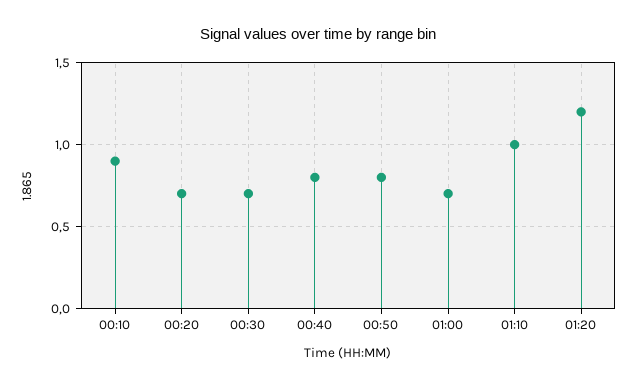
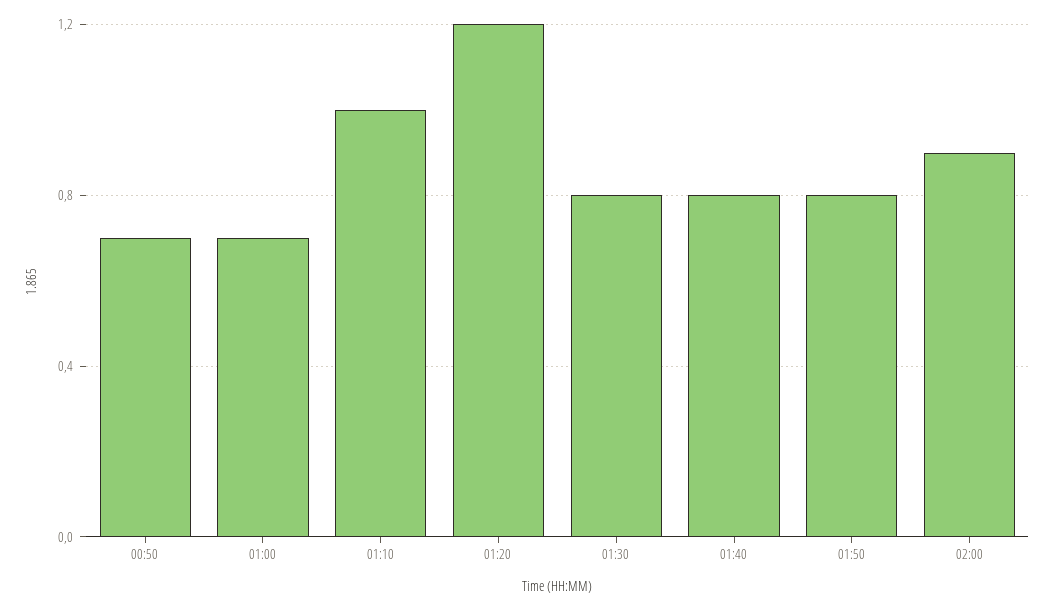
00:10: 0.9 -> none
00:20: 0.7 -> none
00:30: 0.7 -> none
00:40: 0.8 -> none
00:50: 0.8 -> 0.7
01:30: none -> 0.8
01:40: none -> 0.8
01:50: none -> 0.8
02:00: none -> 0.9

